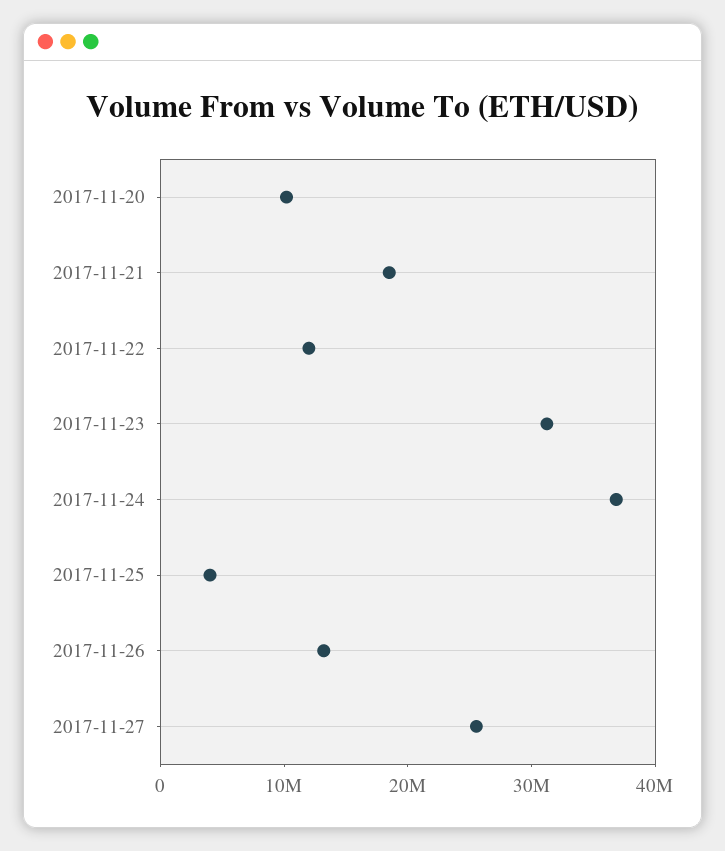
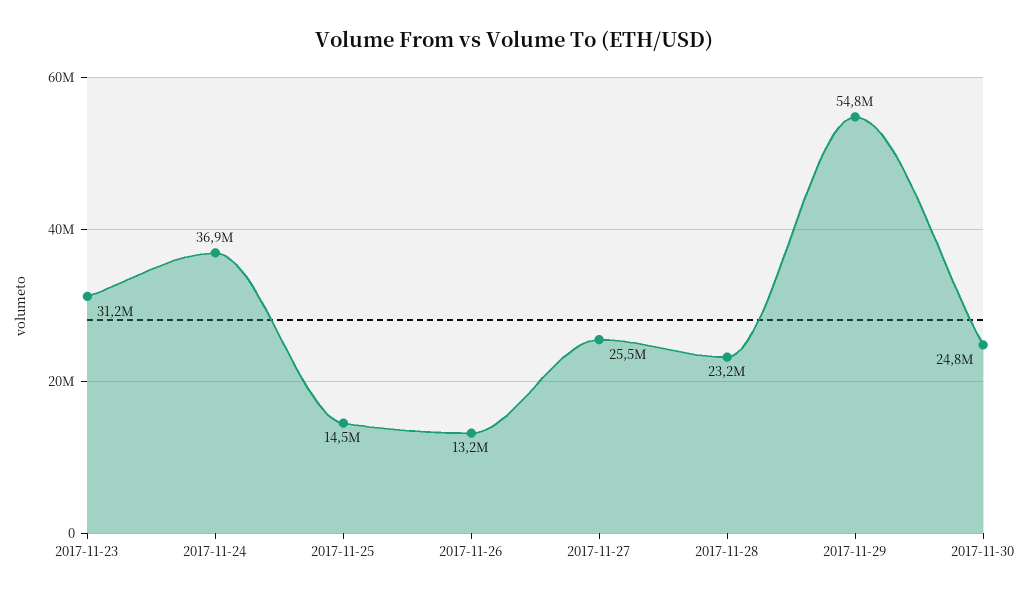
2017-11-20: 10000000 -> none
2017-11-21: 18000000 -> none
2017-11-22: 12000000 -> none
2017-11-25: 4000000 -> 14500000
2017-11-28: none -> 23200000
2017-11-29: none -> 54800000
2017-11-30: none -> 24800000

